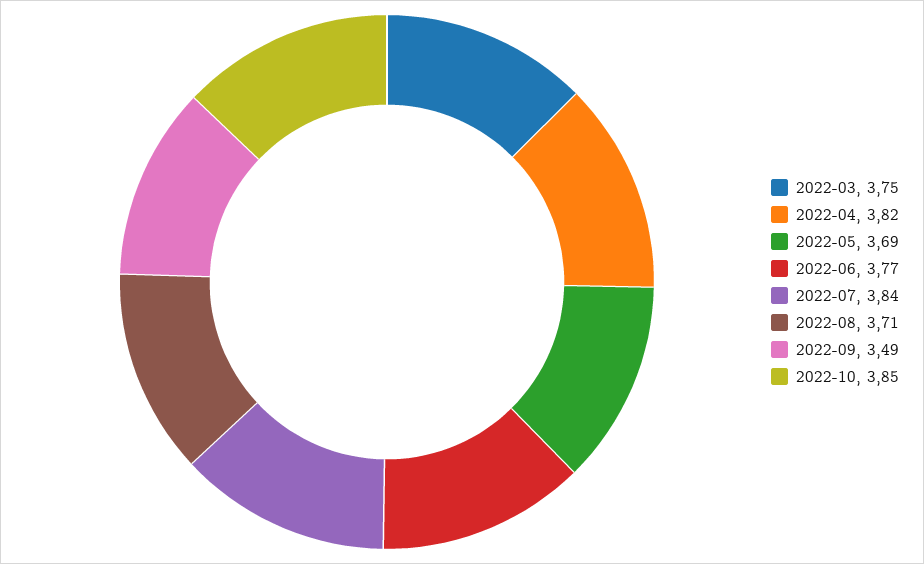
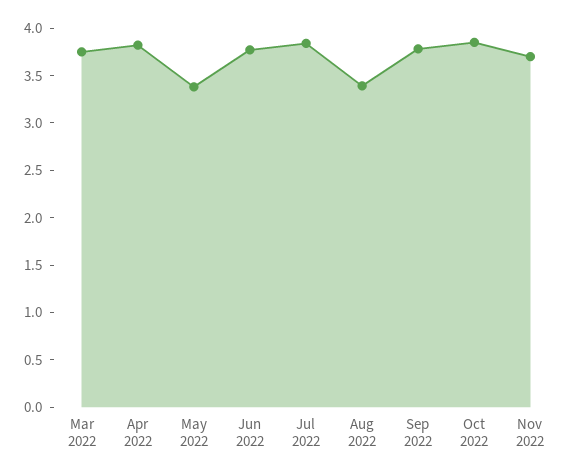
2022-05: 3.69 -> 3.4
2022-08: 3.71 -> 3.4
2022-09: 3.49 -> 3.8
Nov 2022: none -> 3.7

